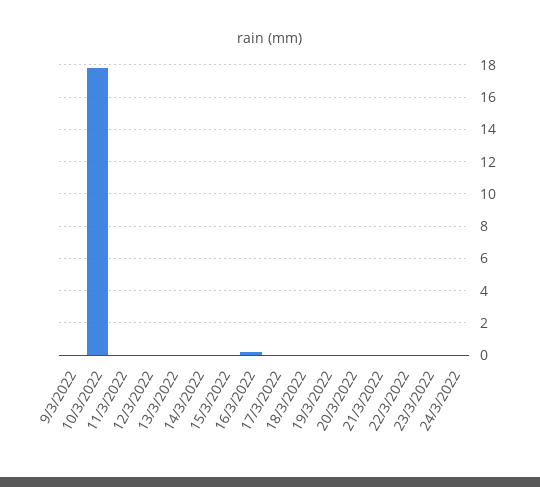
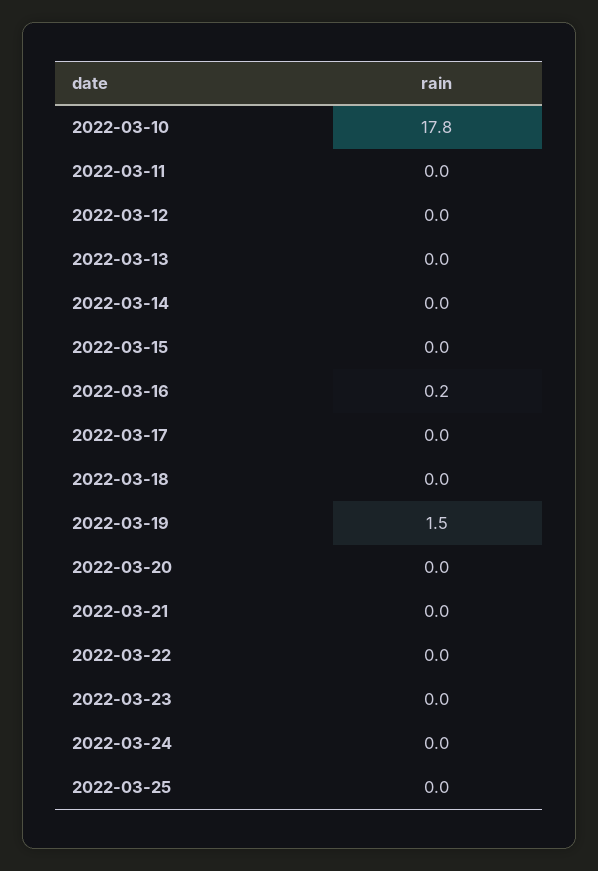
9/3/2022: 0 -> none
19/3/2022: 0 -> 1.5
2022-03-25: none -> 0

